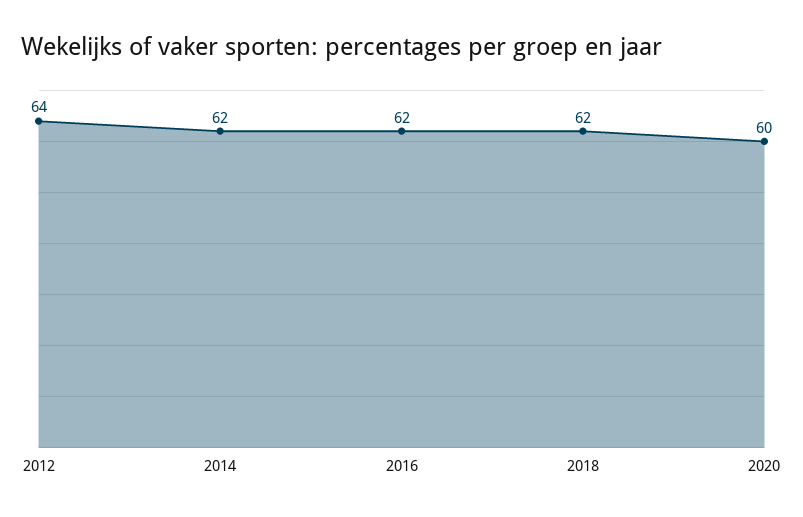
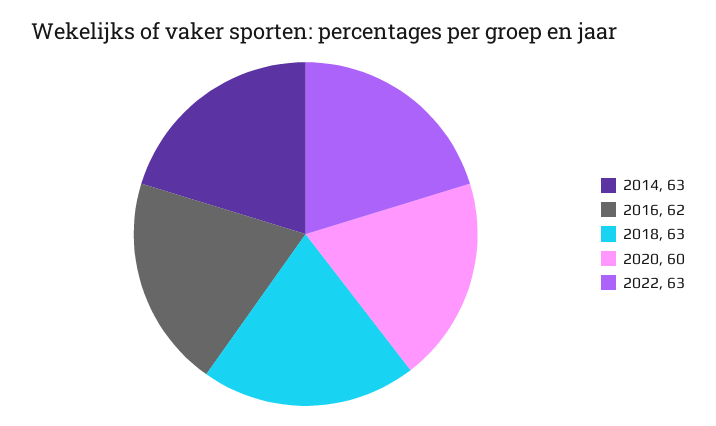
2012: 64 -> none
2014: 62 -> 63
2018: 62 -> 63
2022: none -> 63

